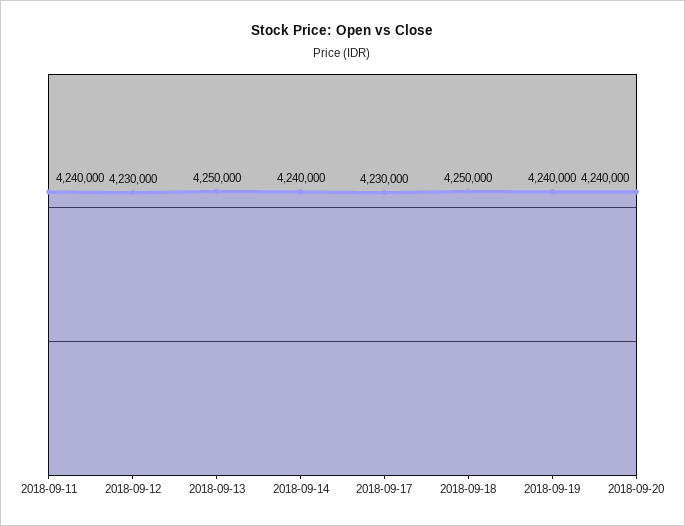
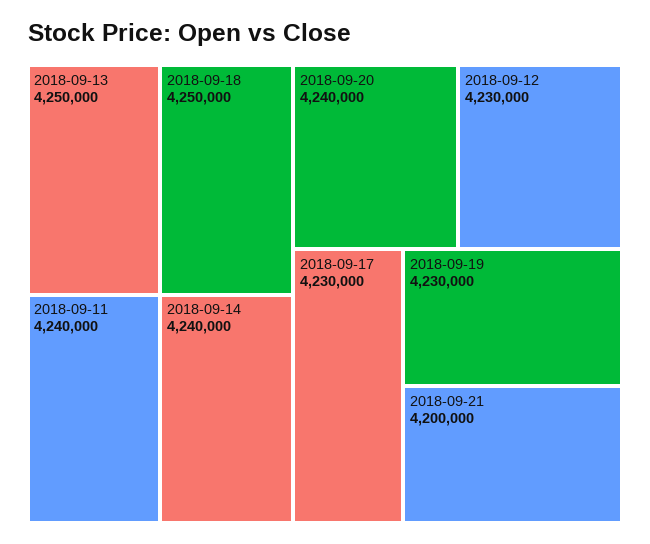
2018-09-19: 4240000 -> 4230000
2018-09-21: none -> 4200000

